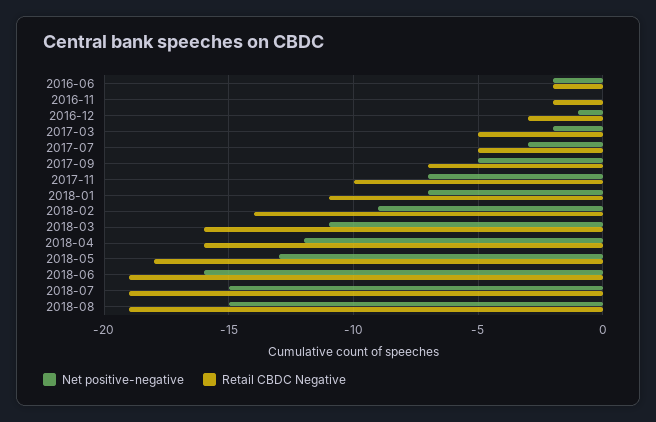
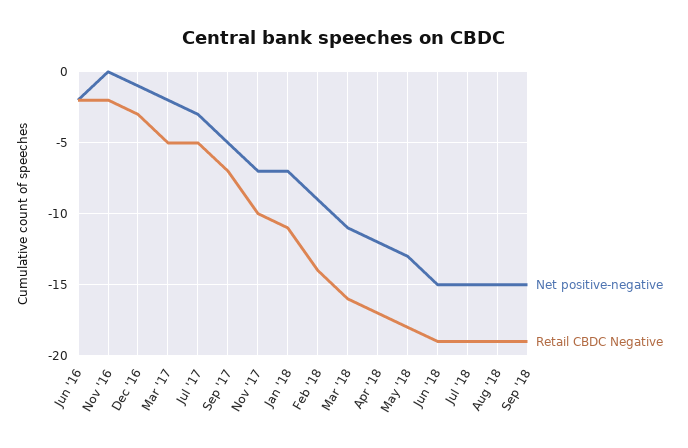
Retail CBDC Negative, 2018-04: -16 -> -17
Net positive-negative, 2018-06: -16 -> -15
Net positive-negative, Sep '18: none -> -15
Retail CBDC Negative, Sep '18: none -> -19

